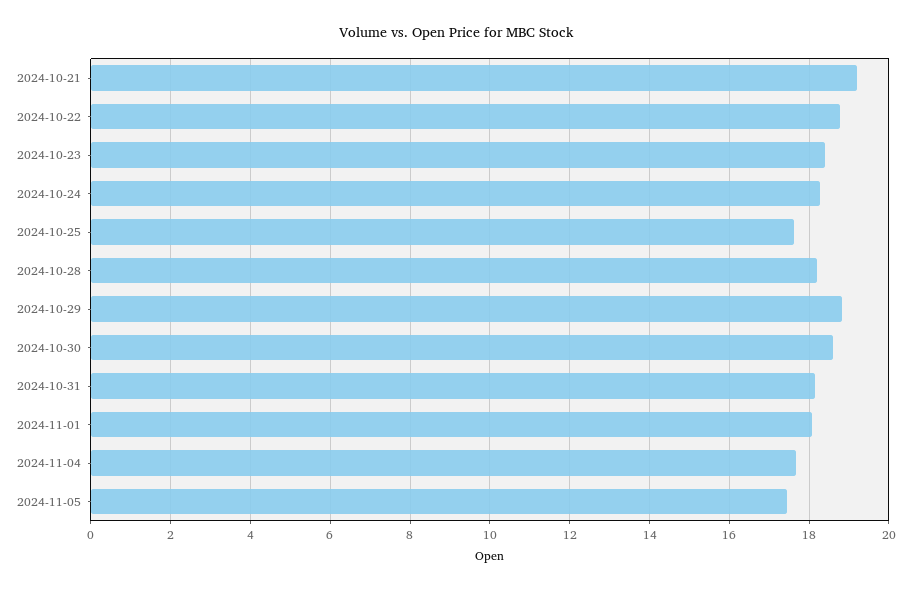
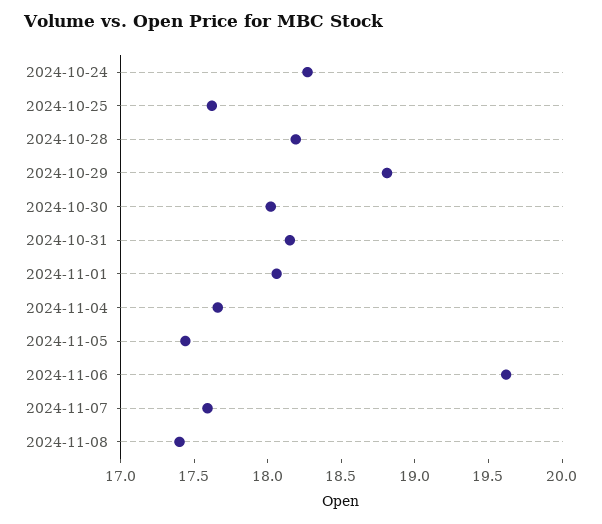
2024-10-21: 19.2 -> none
2024-10-22: 18.8 -> none
2024-10-23: 18.4 -> none
2024-10-30: 18.6 -> 18
2024-11-06: none -> 19.6
2024-11-07: none -> 17.6
2024-11-08: none -> 17.4

